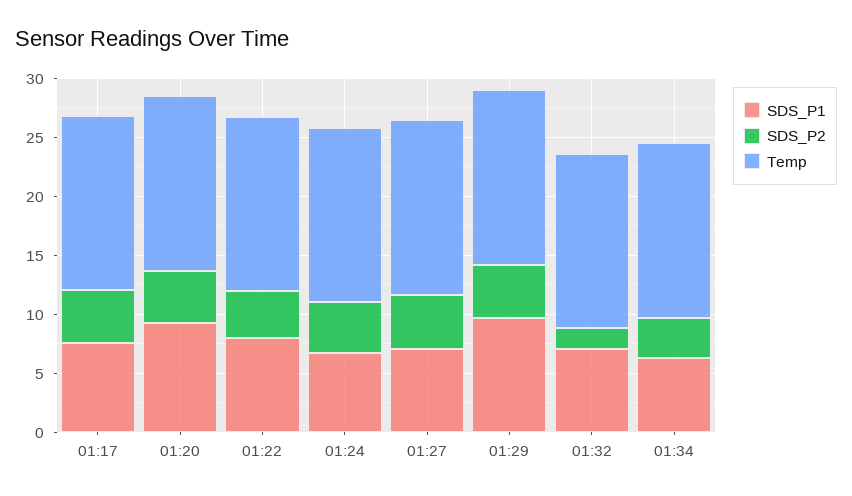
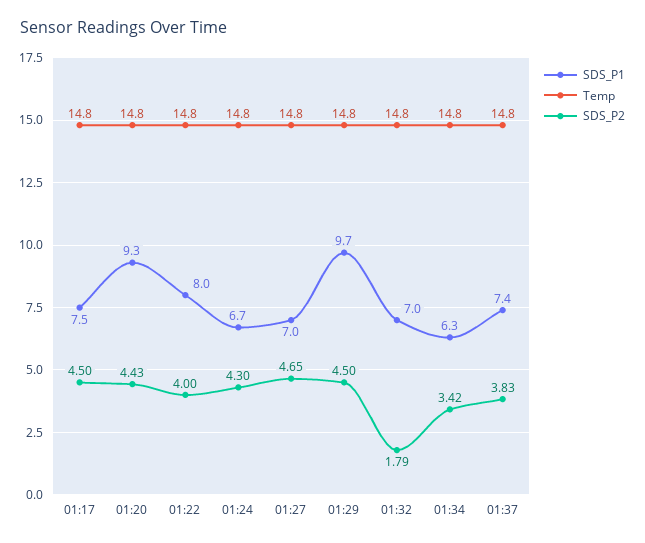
SDS_P1, 01:37: none -> 7.4
Temp, 01:37: none -> 14.8
SDS_P2, 01:37: none -> 3.83

